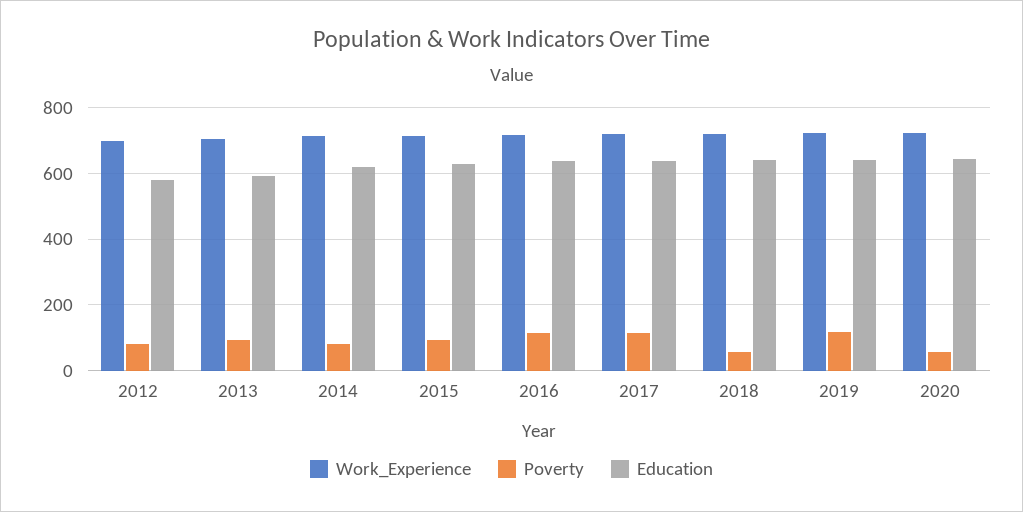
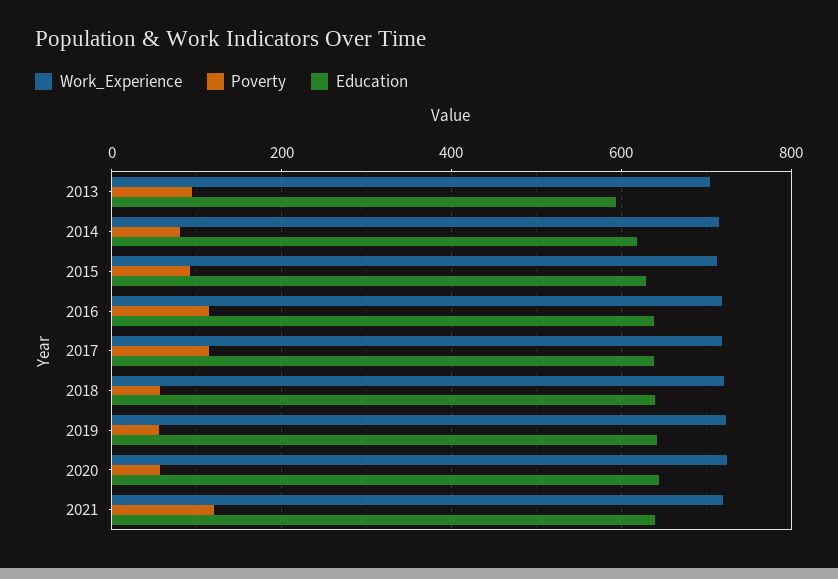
Work_Experience, 2012: 700 -> none
Poverty, 2012: 80 -> none
Education, 2012: 580 -> none
Poverty, 2019: 120 -> 60
Work_Experience, 2021: none -> 720
Poverty, 2021: none -> 120
Education, 2021: none -> 640

